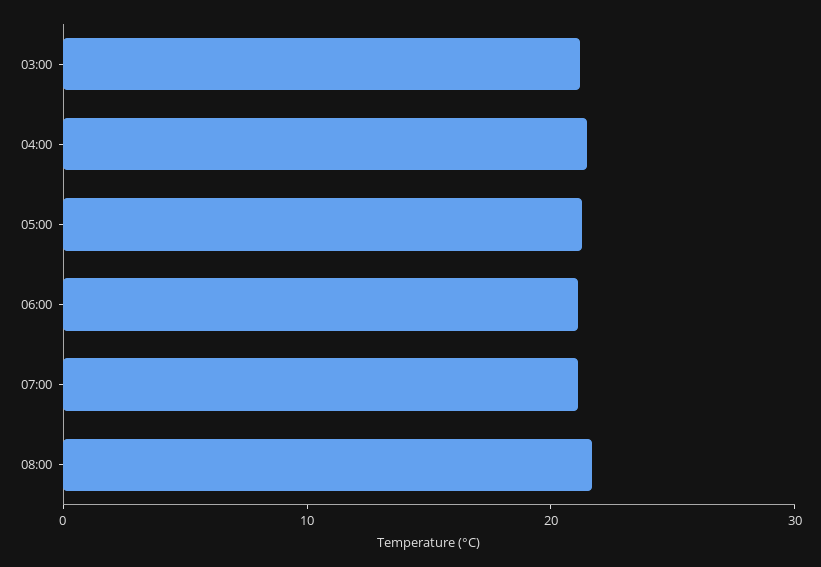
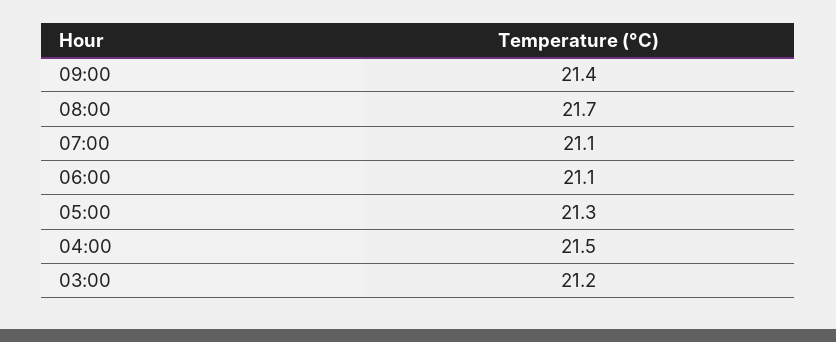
09:00: none -> 21.4

